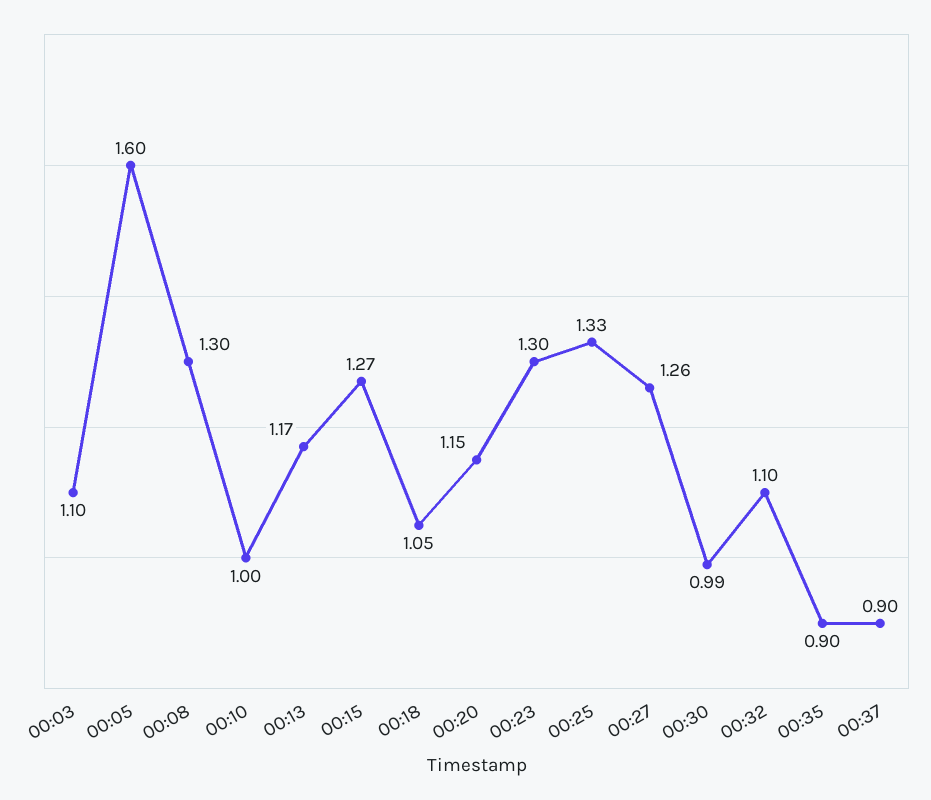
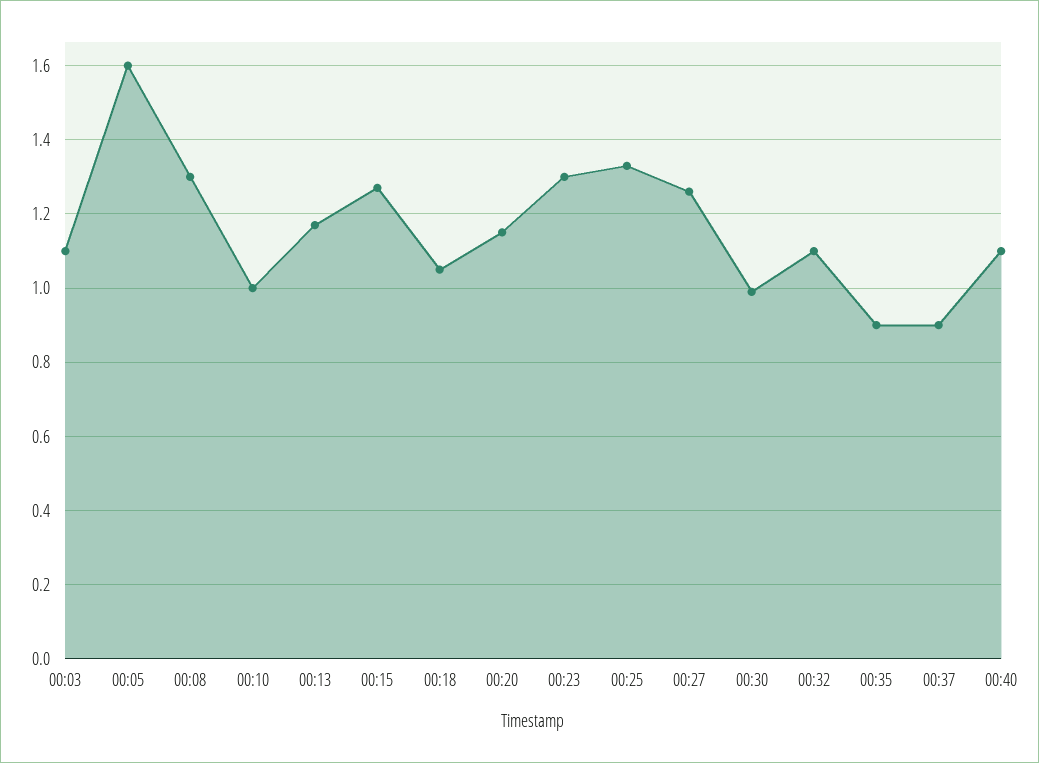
00:40: none -> 1.1

